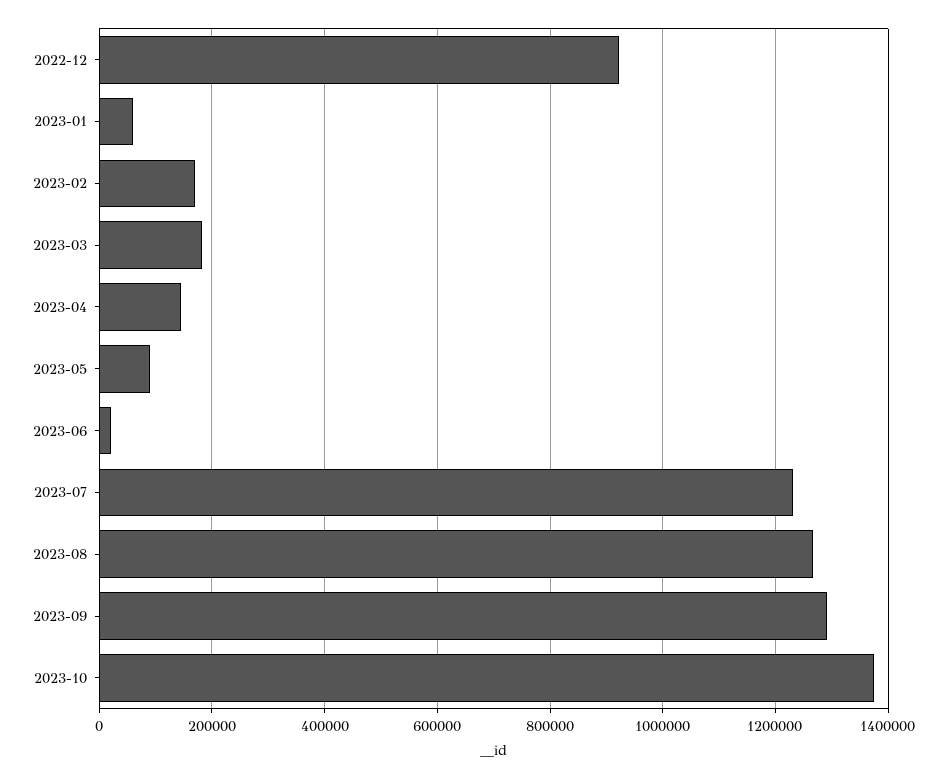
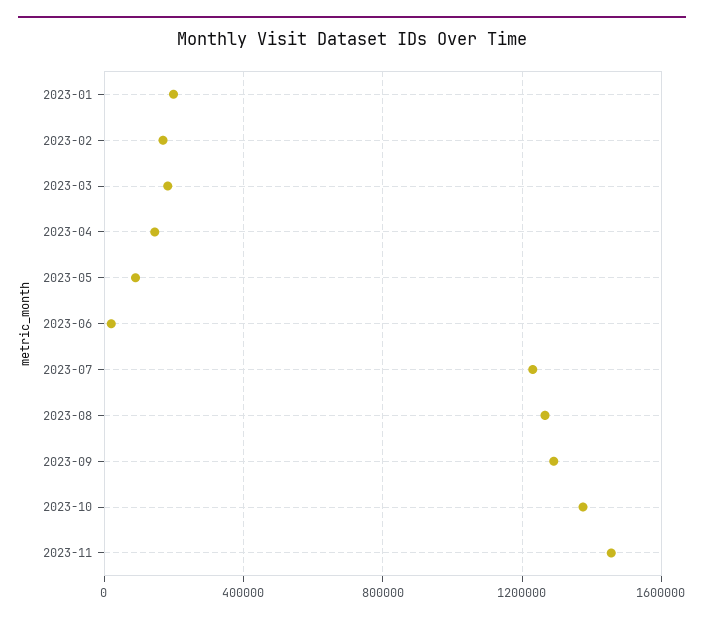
2022-12: 920000 -> none
2023-01: 60000 -> 200000
2023-11: none -> 1450000

